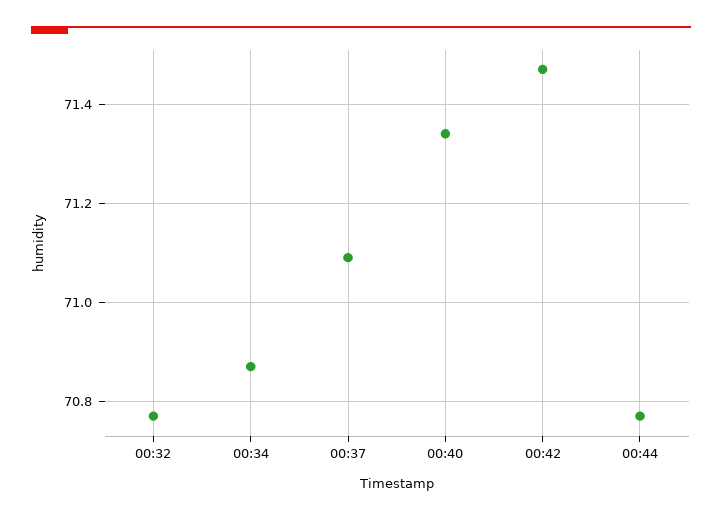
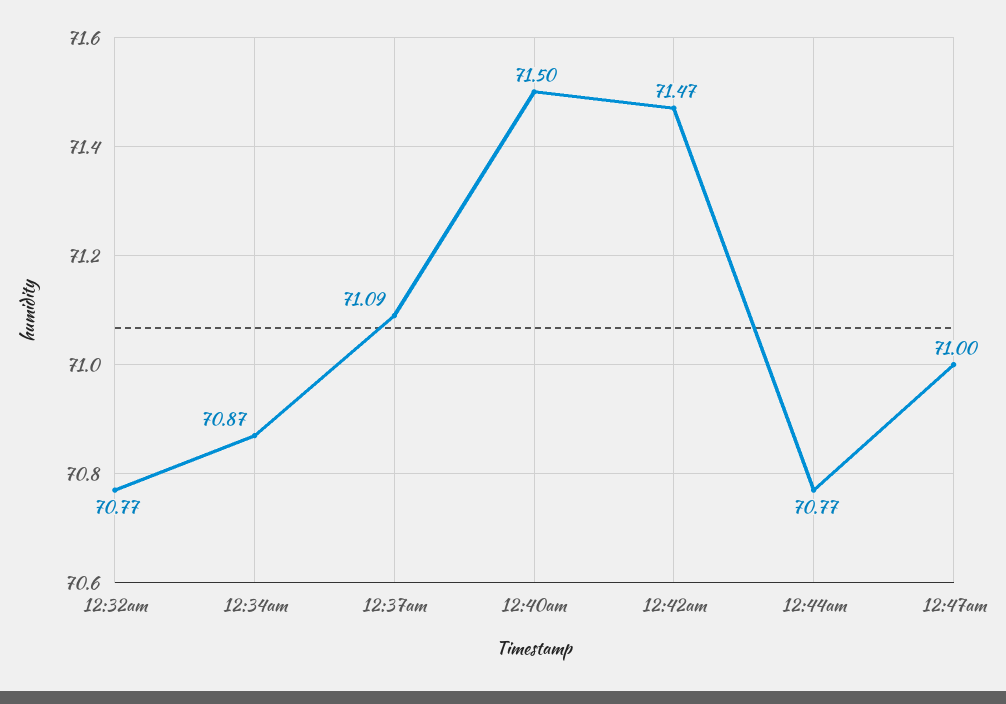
00:40: 71.35 -> 71.5
12:47am: none -> 71

